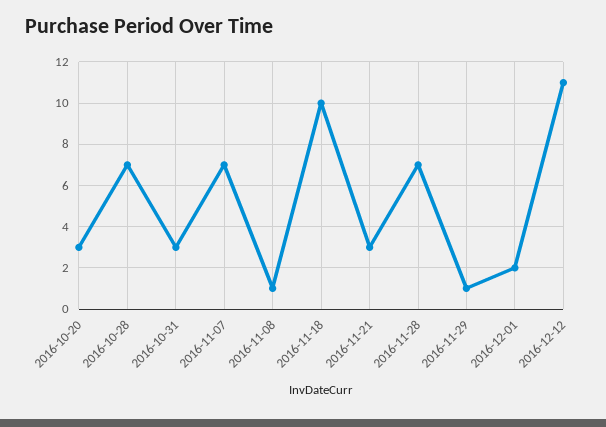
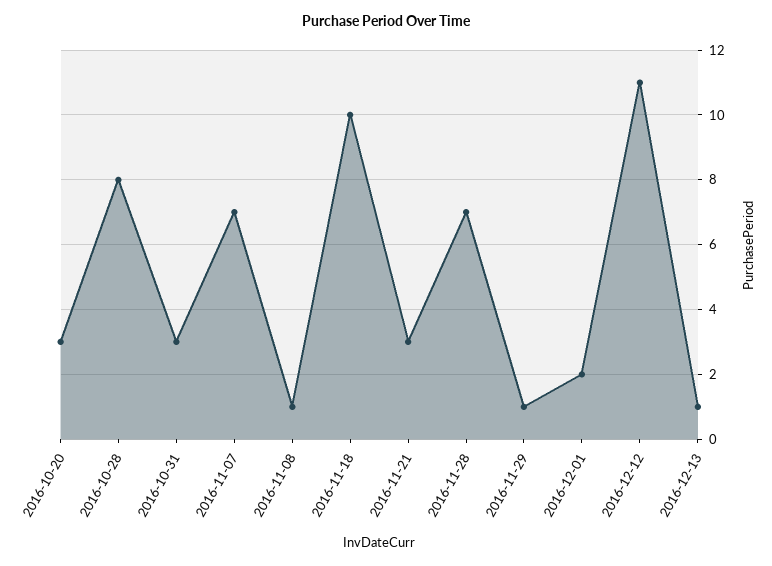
2016-10-28: 7 -> 8
2016-12-13: none -> 1

